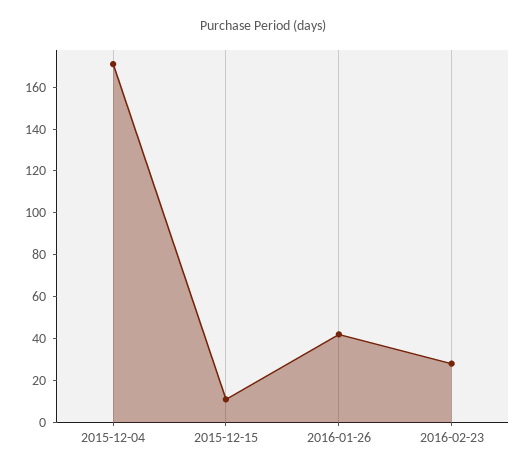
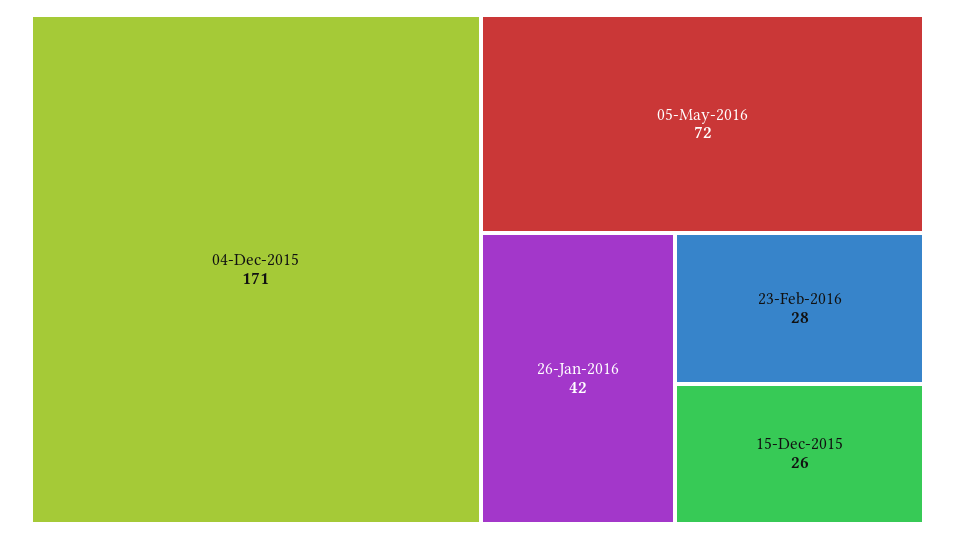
2015-12-15: 10 -> 26
05-May-2016: none -> 72

